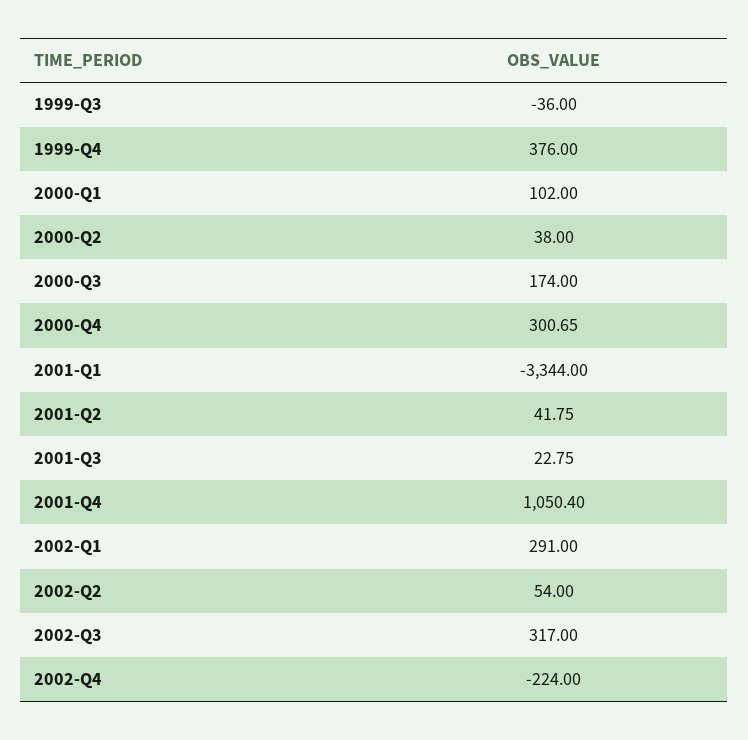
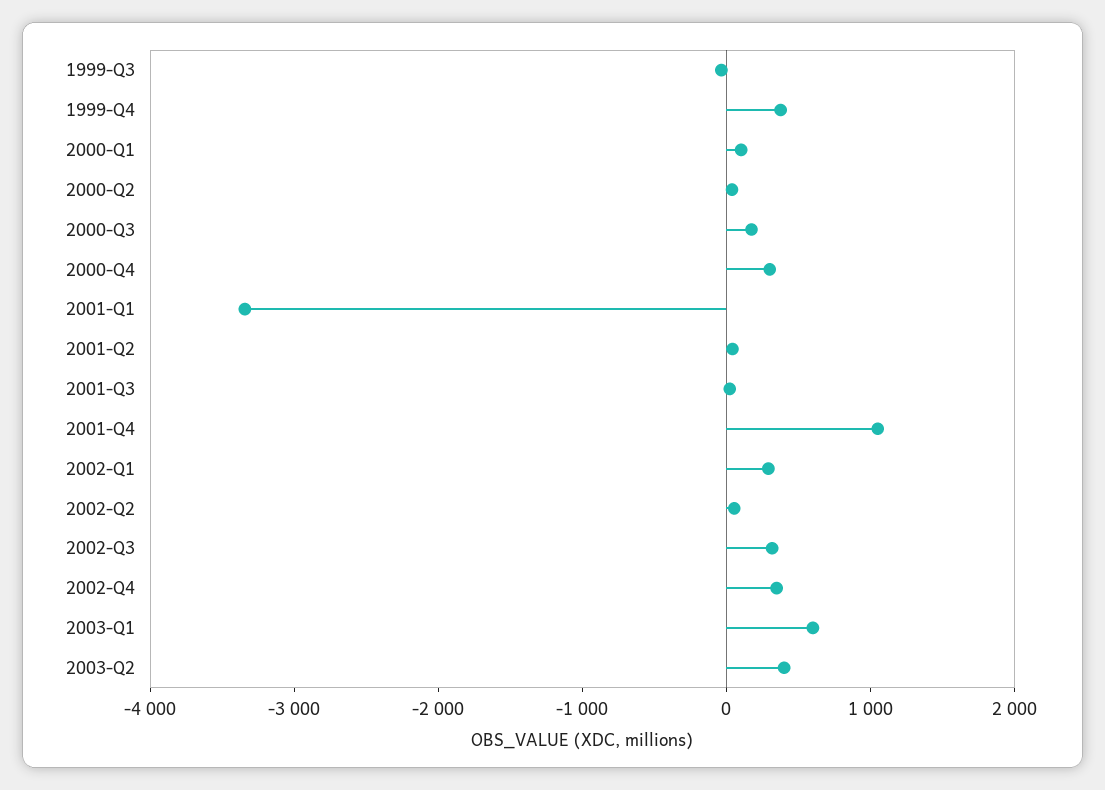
2002-Q4: -224 -> 400
2003-Q1: none -> 600
2003-Q2: none -> 400

